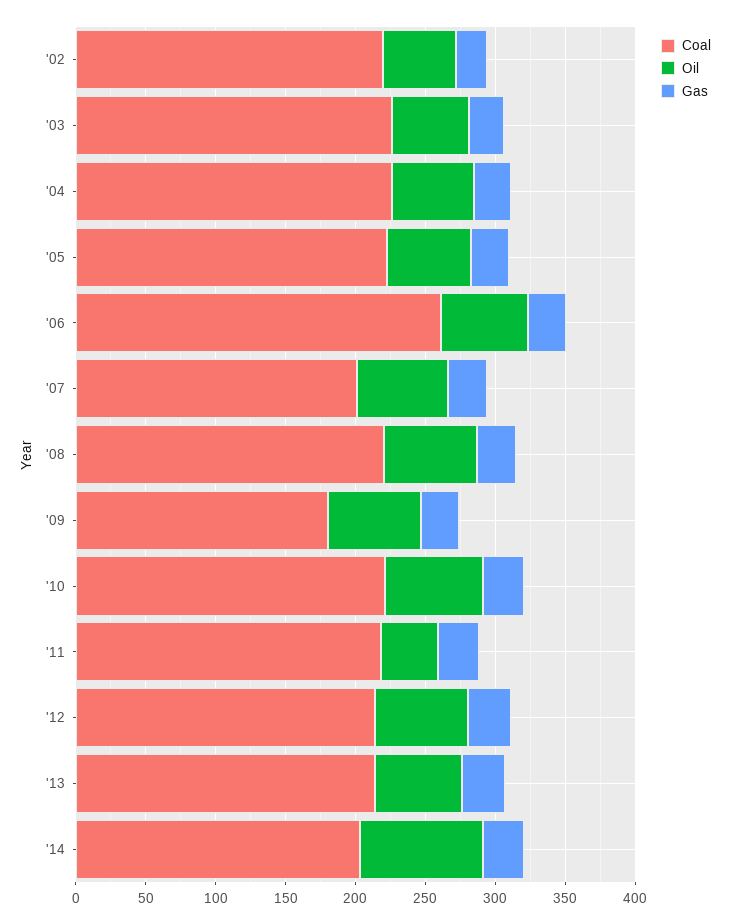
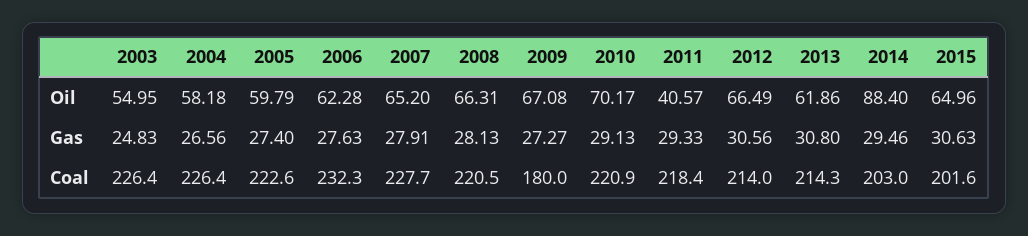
Coal, '02: 220 -> none
Oil, '02: 50 -> none
Gas, '02: 20 -> none
Coal, '06: 260 -> 232.3
Coal, '07: 200 -> 227.7
Oil, 2015: none -> 64.96
Gas, 2015: none -> 30.63
Coal, 2015: none -> 201.6

